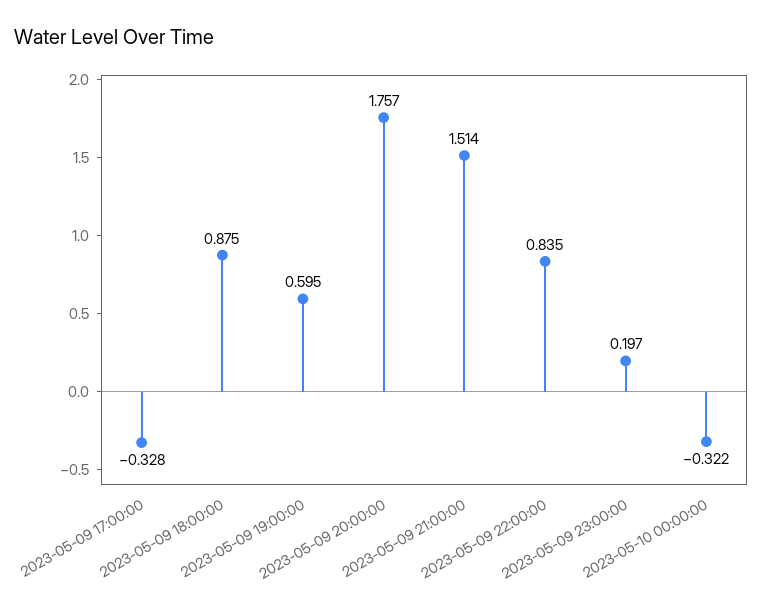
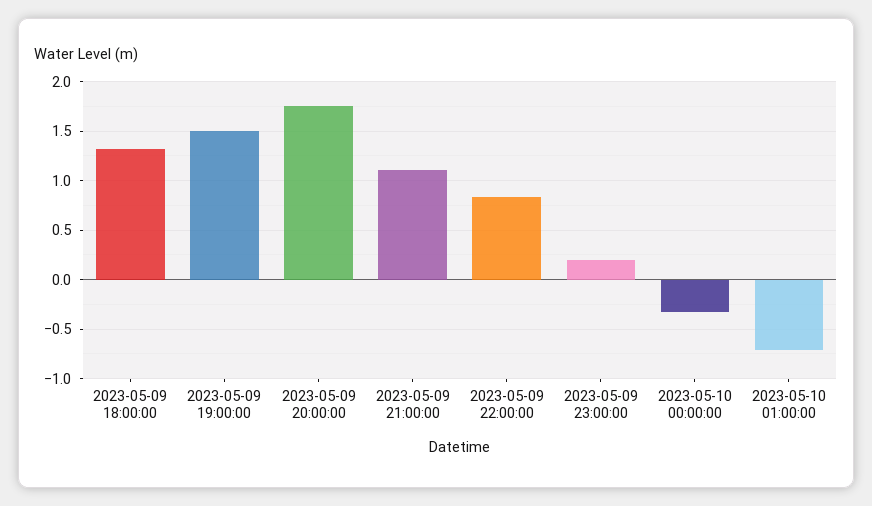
2023-05-09 17:00:00: -0.328 -> none
2023-05-09 18:00:00: 0.875 -> 1.3
2023-05-09 19:00:00: 0.595 -> 1.5
2023-05-09 21:00:00: 1.514 -> 1.1
2023-05-10 01:00:00: none -> -0.7

